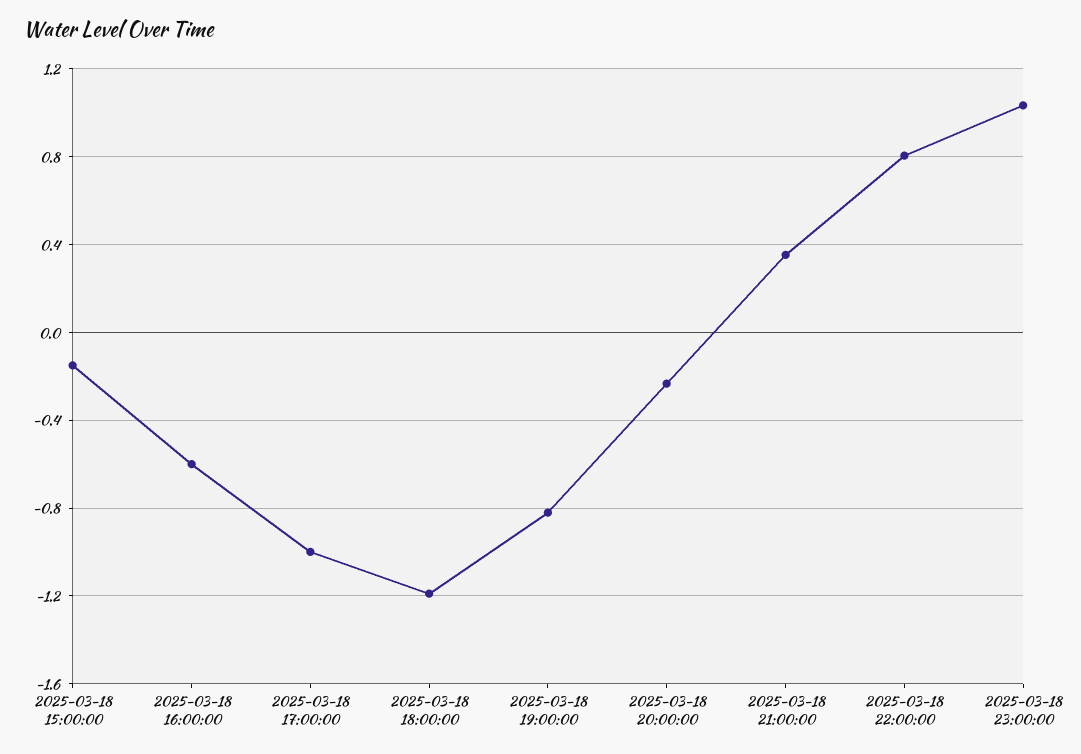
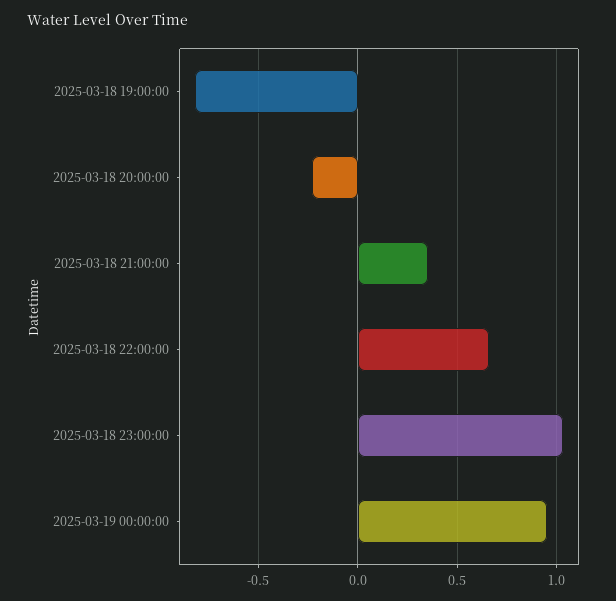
2025-03-18 15:00:00: -0.15 -> none
2025-03-18 16:00:00: -0.6 -> none
2025-03-18 17:00:00: -1 -> none
2025-03-18 18:00:00: -1.2 -> none
2025-03-18 22:00:00: 0.8 -> 0.65
2025-03-19 00:00:00: none -> 0.95

